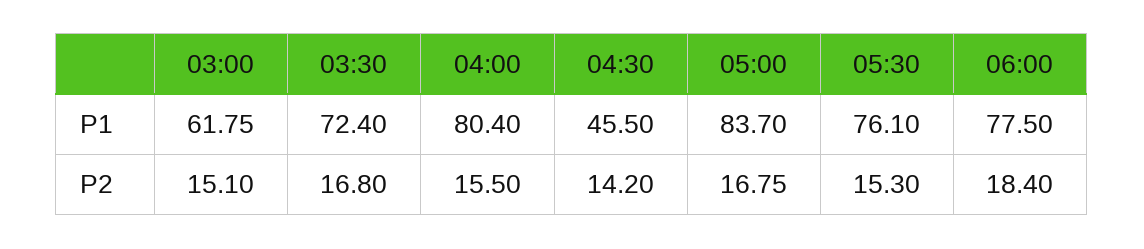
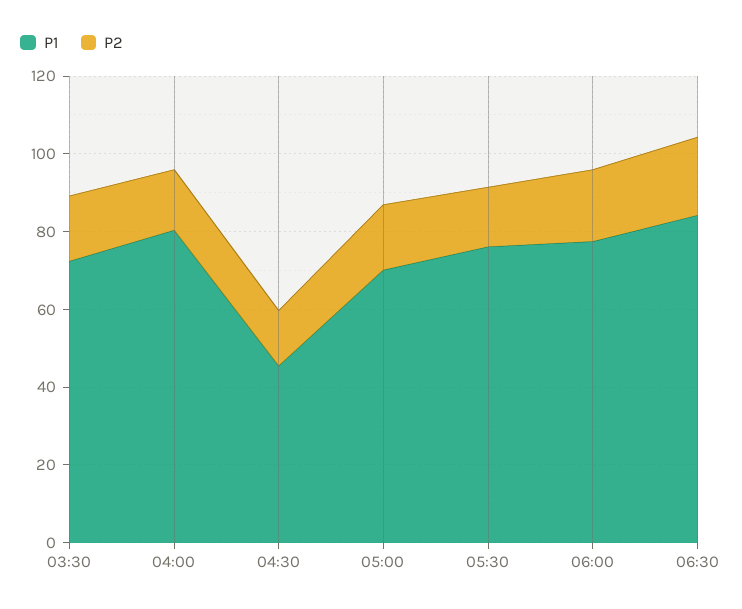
P1, 03:00: 61.75 -> none
P1, 05:00: 83.7 -> 70
P2, 03:00: 15.1 -> none
P1, 06:30: none -> 85
P2, 06:30: none -> 20

